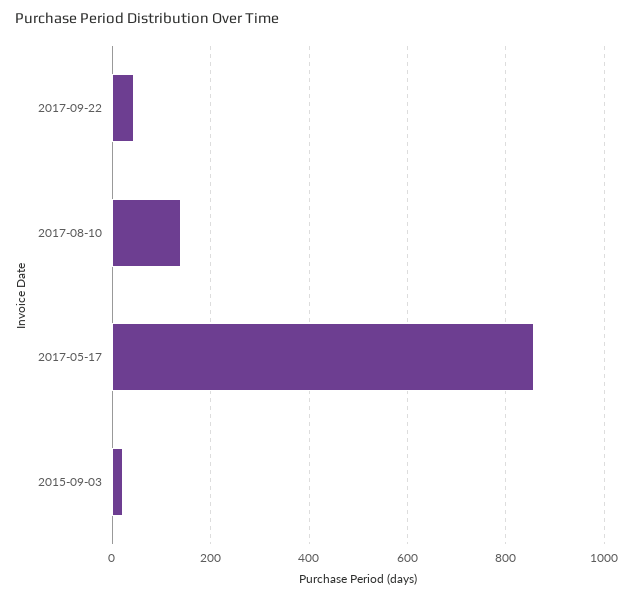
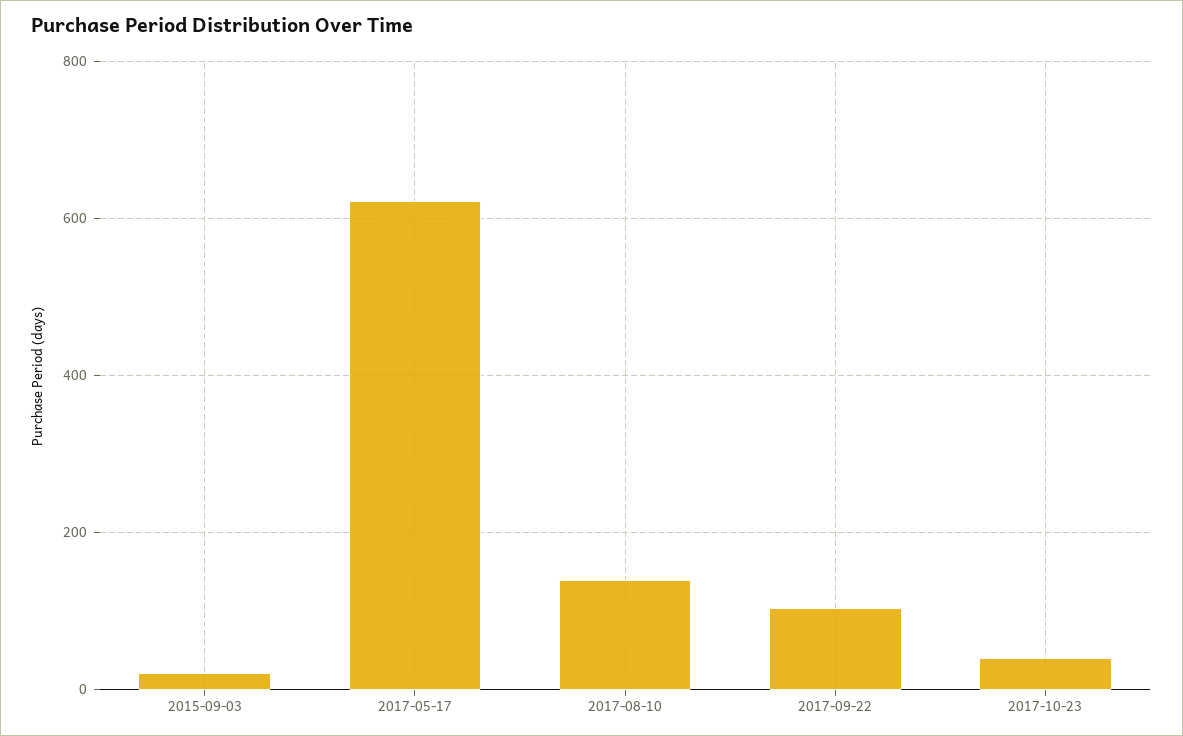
2017-09-22: 40 -> 100
2017-05-17: 860 -> 620
2017-10-23: none -> 40

